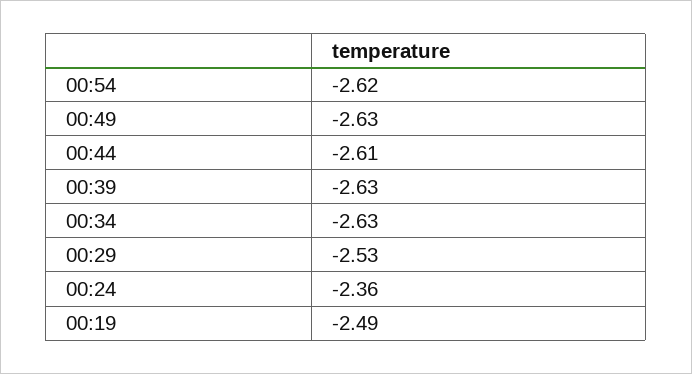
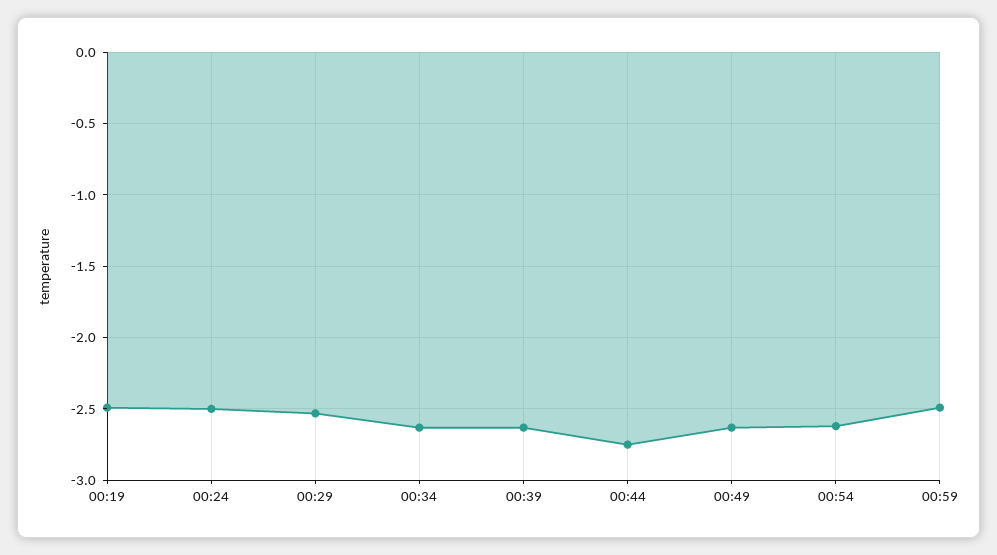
00:44: -2.61 -> -2.75
00:24: -2.36 -> -2.5
00:59: none -> -2.5

